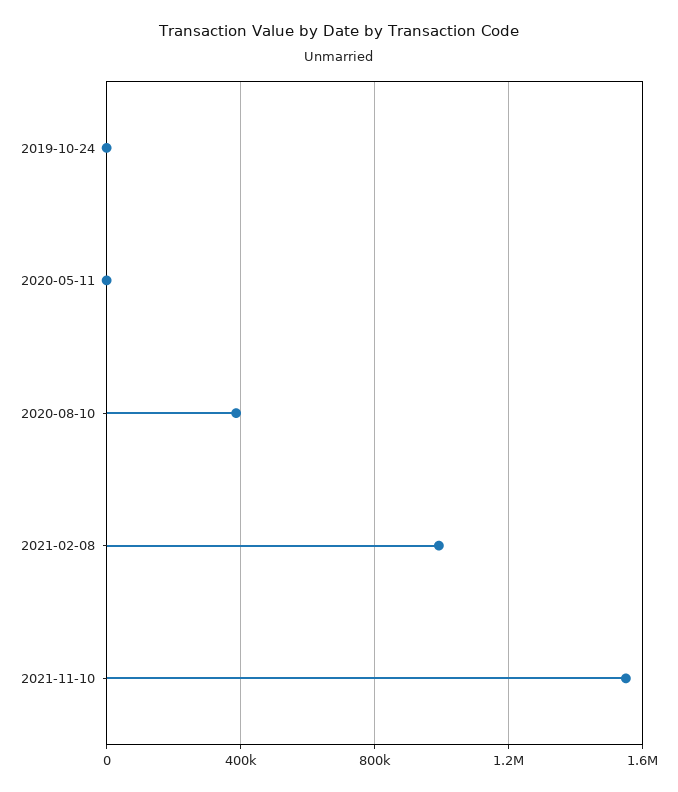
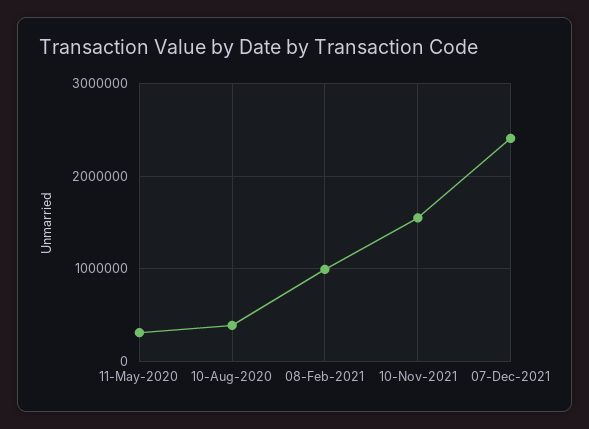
2019-10-24: 0 -> none
2020-05-11: 0 -> 300000
07-Dec-2021: none -> 2400000

